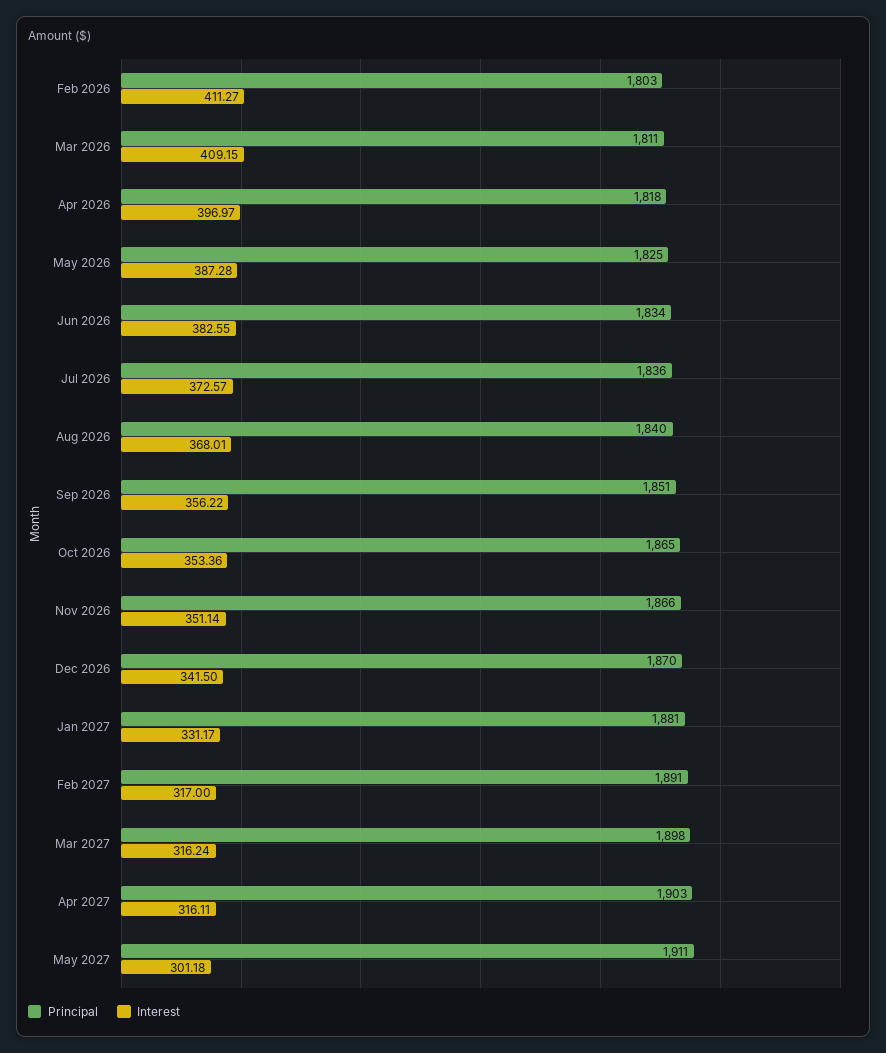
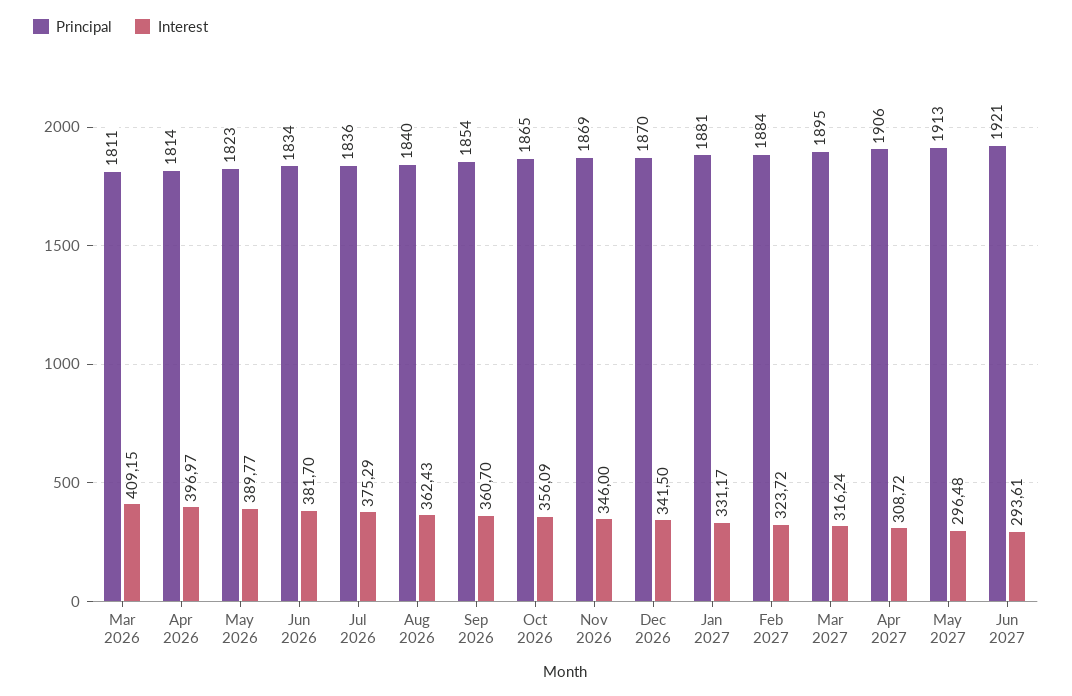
Principal, Feb 2026: 1803 -> none
Interest, Feb 2026: 411.27 -> none
Principal, Apr 2026: 1818 -> 1814
Principal, May 2026: 1825 -> 1823
Interest, May 2026: 387.28 -> 389.77
Interest, Jun 2026: 382.55 -> 381.7
Interest, Jul 2026: 372.57 -> 375.29
Interest, Aug 2026: 368.01 -> 362.43
Principal, Sep 2026: 1851 -> 1854
Interest, Sep 2026: 356.22 -> 360.7
Interest, Oct 2026: 353.36 -> 356.09
Principal, Nov 2026: 1866 -> 1869
Interest, Nov 2026: 351.14 -> 346
Principal, Feb 2027: 1891 -> 1884
Interest, Feb 2027: 317 -> 323.72
Principal, Mar 2027: 1898 -> 1895
Principal, Apr 2027: 1903 -> 1906
Interest, Apr 2027: 316.11 -> 308.72
Principal, May 2027: 1911 -> 1913
Interest, May 2027: 301.18 -> 296.48
Principal, Jun 2027: none -> 1921
Interest, Jun 2027: none -> 293.61

